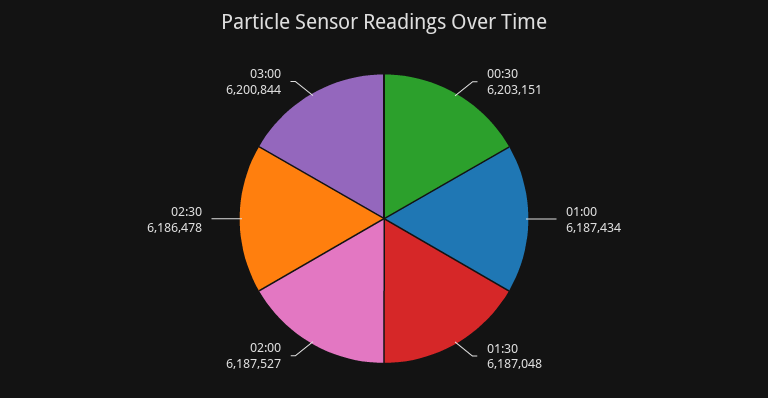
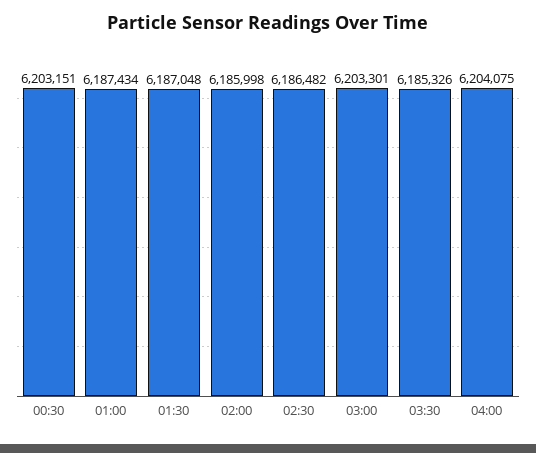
02:00: 6187527 -> 6185998
02:30: 6186478 -> 6186482
03:00: 6200844 -> 6203301
03:30: none -> 6185326
04:00: none -> 6204075

